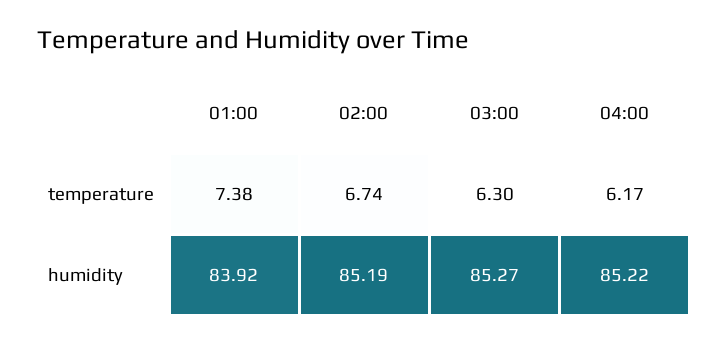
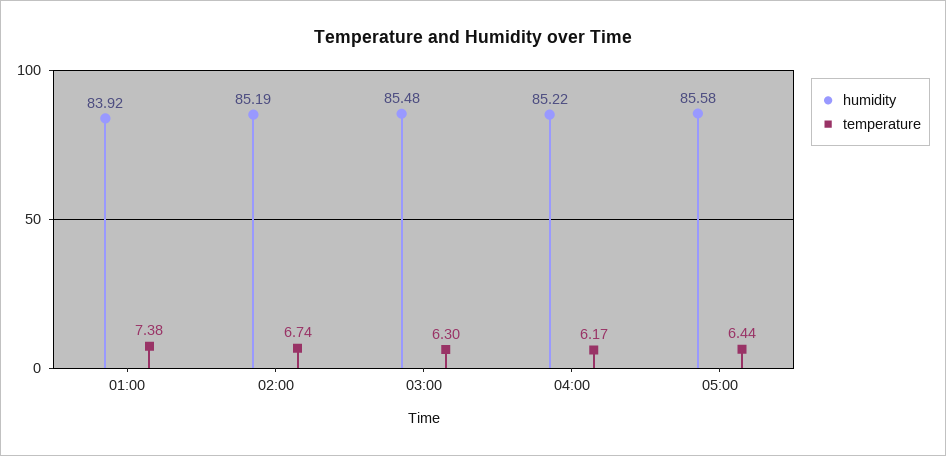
humidity, 03:00: 85.27 -> 85.48
humidity, 05:00: none -> 85.58
temperature, 05:00: none -> 6.44

